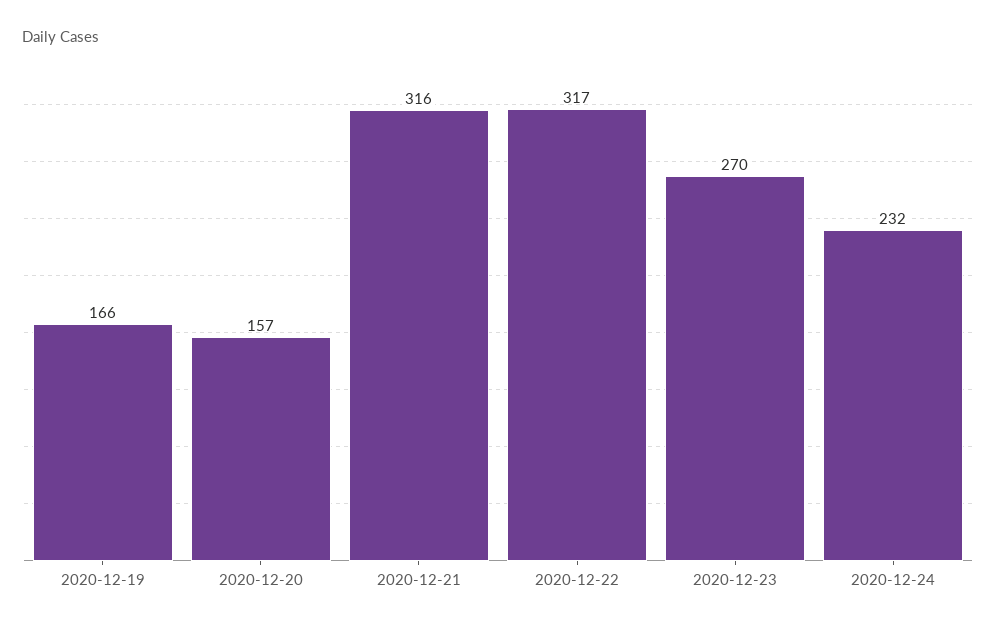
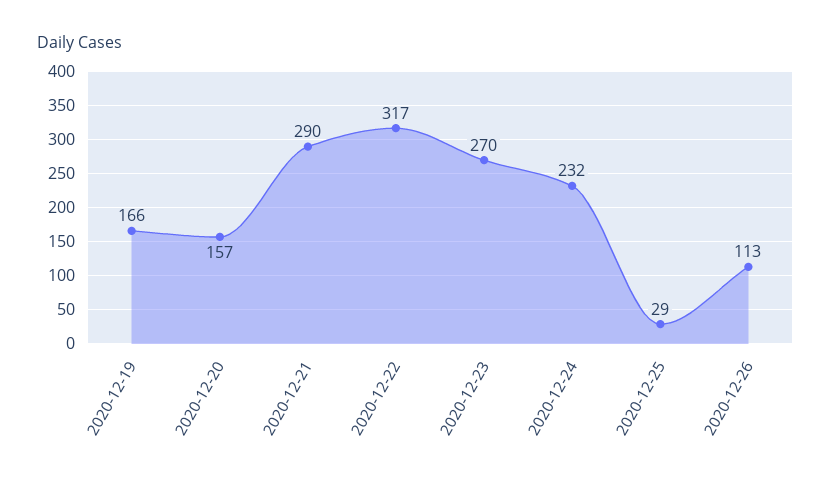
2020-12-21: 316 -> 290
2020-12-25: none -> 29
2020-12-26: none -> 113

